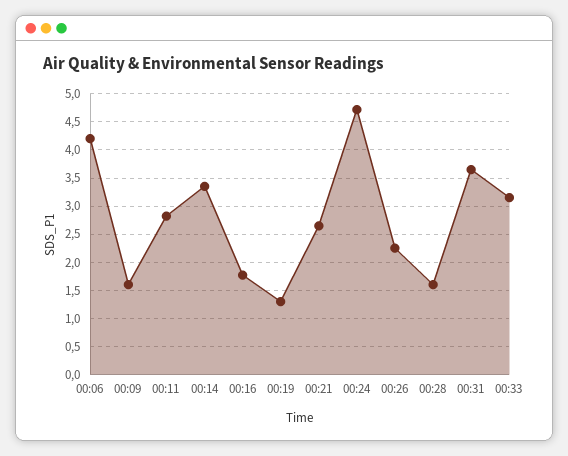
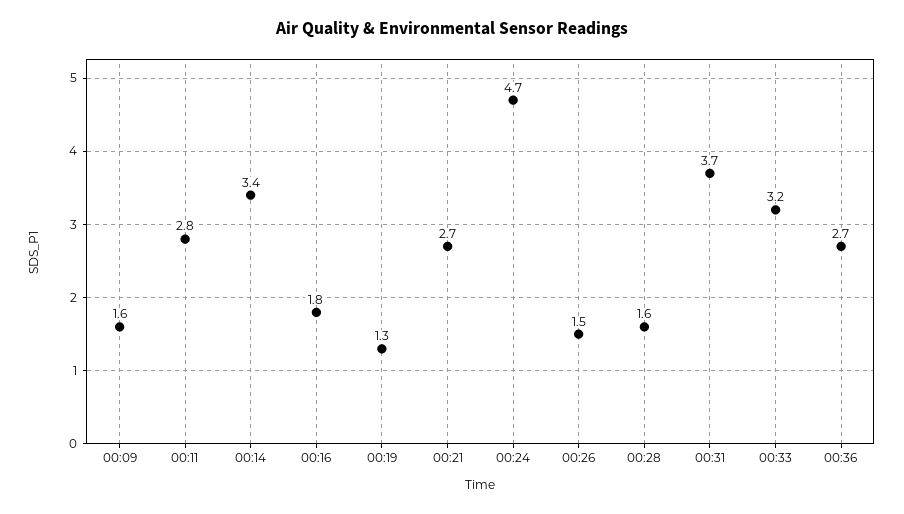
00:06: 4.25 -> none
00:26: 2.25 -> 1.5
00:36: none -> 2.7

